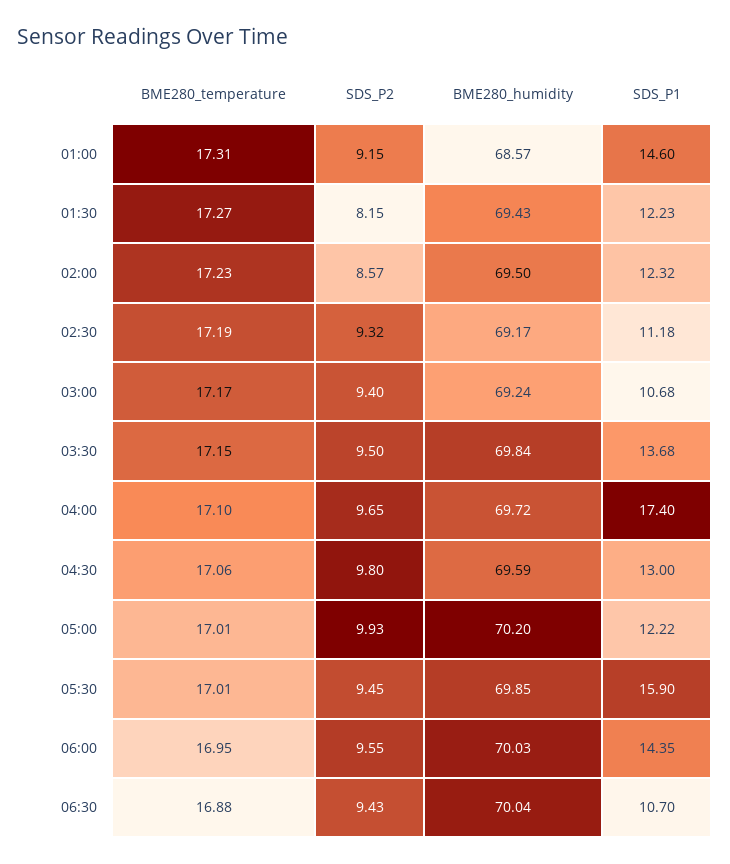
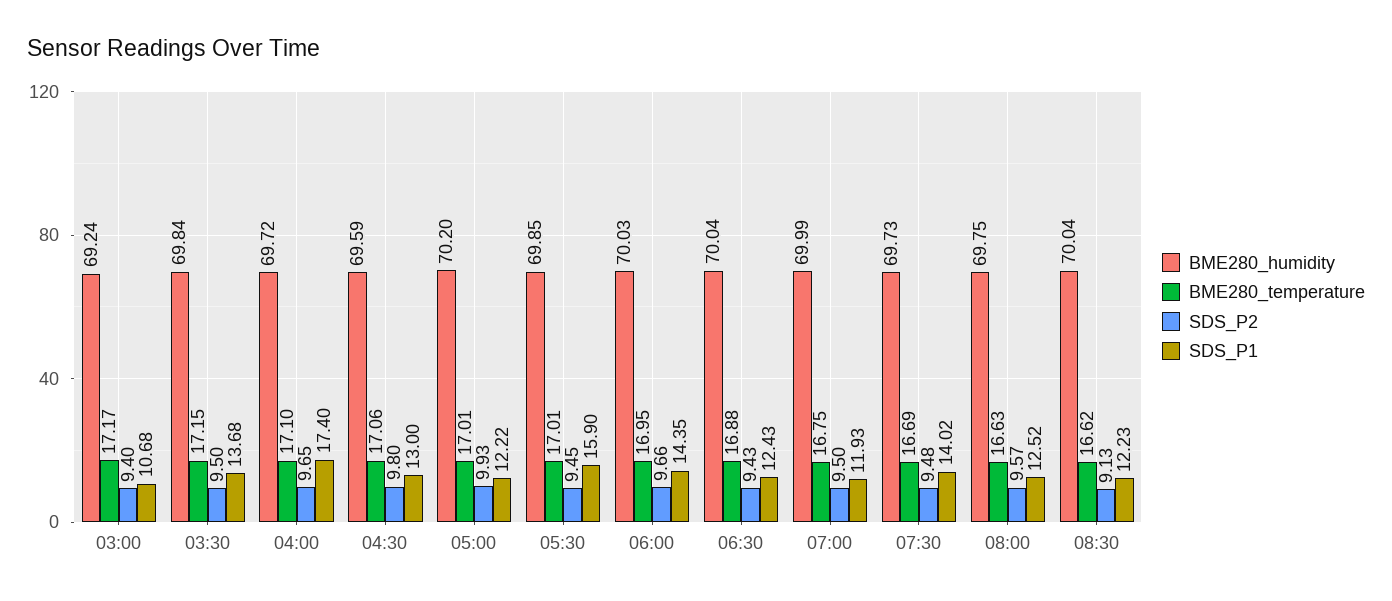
BME280_temperature, 01:00: 17.31 -> none
SDS_P2, 01:00: 9.15 -> none
BME280_humidity, 01:00: 68.57 -> none
SDS_P1, 01:00: 14.6 -> none
BME280_temperature, 01:30: 17.27 -> none
SDS_P2, 01:30: 8.15 -> none
BME280_humidity, 01:30: 69.43 -> none
SDS_P1, 01:30: 12.23 -> none
BME280_temperature, 02:00: 17.23 -> none
SDS_P2, 02:00: 8.57 -> none
BME280_humidity, 02:00: 69.5 -> none
SDS_P1, 02:00: 12.32 -> none
BME280_temperature, 02:30: 17.19 -> none
SDS_P2, 02:30: 9.32 -> none
BME280_humidity, 02:30: 69.17 -> none
SDS_P1, 02:30: 11.18 -> none
SDS_P2, 06:00: 9.55 -> 9.66
SDS_P1, 06:30: 10.7 -> 12.43
BME280_humidity, 07:00: none -> 69.99
BME280_temperature, 07:00: none -> 16.75
SDS_P2, 07:00: none -> 9.5
SDS_P1, 07:00: none -> 11.93
BME280_humidity, 07:30: none -> 69.73
BME280_temperature, 07:30: none -> 16.69
SDS_P2, 07:30: none -> 9.48
SDS_P1, 07:30: none -> 14.02
BME280_humidity, 08:00: none -> 69.75
BME280_temperature, 08:00: none -> 16.63
SDS_P2, 08:00: none -> 9.57
SDS_P1, 08:00: none -> 12.52
BME280_humidity, 08:30: none -> 70.04
BME280_temperature, 08:30: none -> 16.62
SDS_P2, 08:30: none -> 9.13
SDS_P1, 08:30: none -> 12.23

